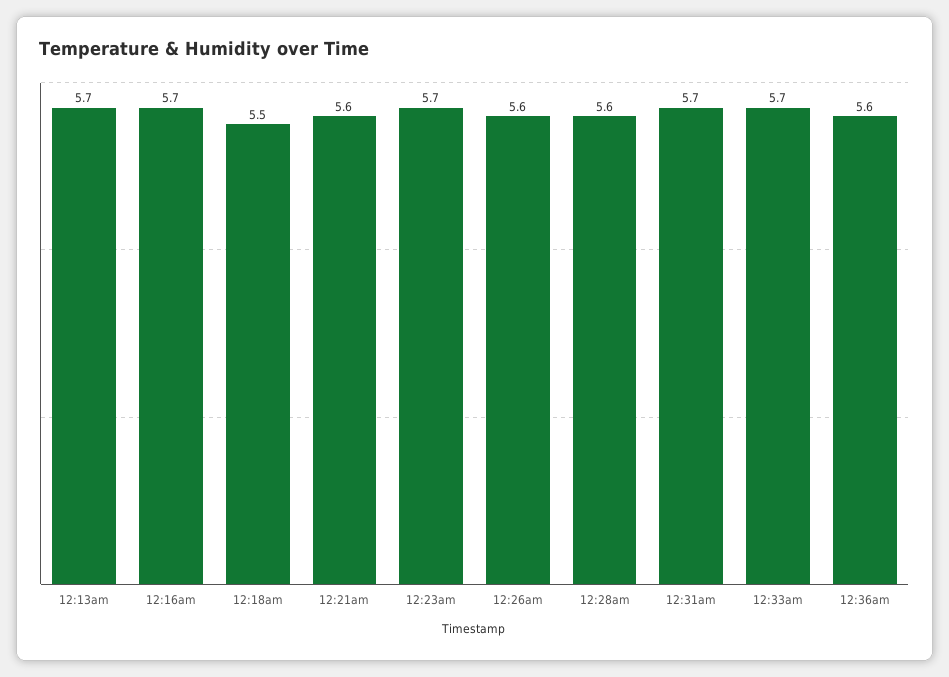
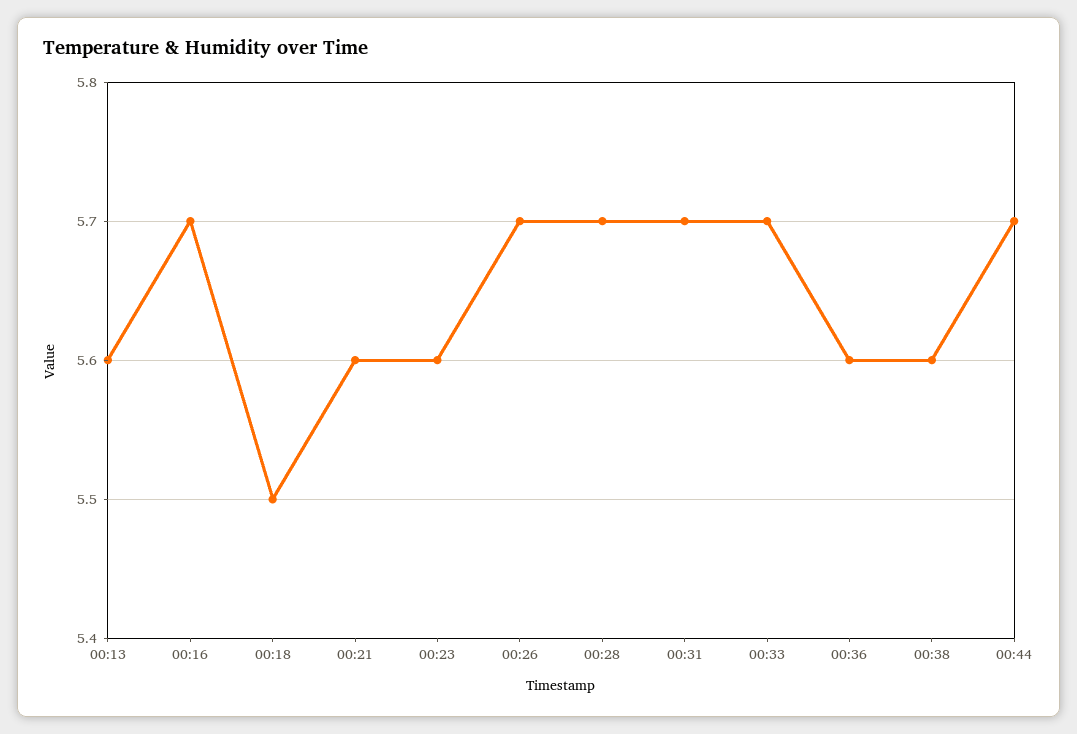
12:13am: 5.7 -> 5.6
12:23am: 5.7 -> 5.6
12:26am: 5.6 -> 5.7
12:28am: 5.6 -> 5.7
00:38: none -> 5.6
00:44: none -> 5.7

